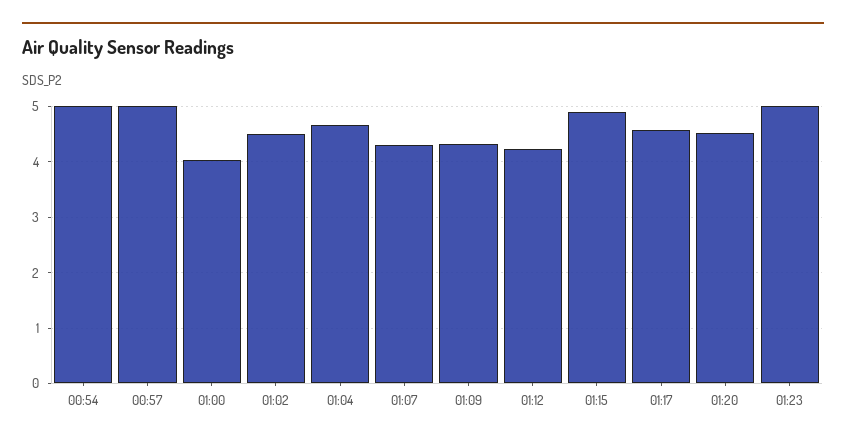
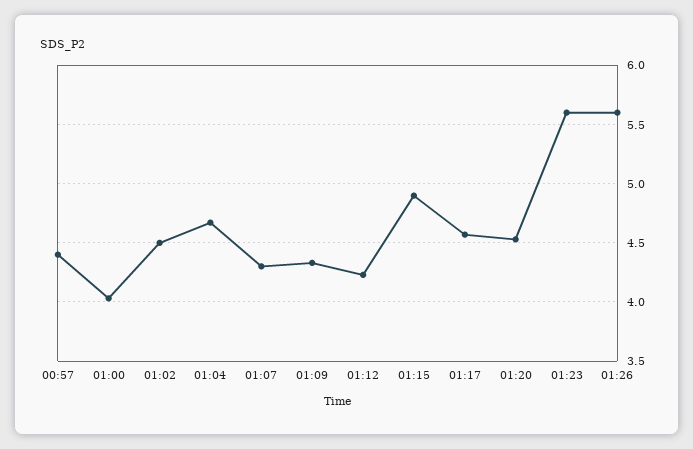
00:54: 5 -> none
00:57: 5 -> 4.4
01:23: 5 -> 5.6
01:26: none -> 5.6

